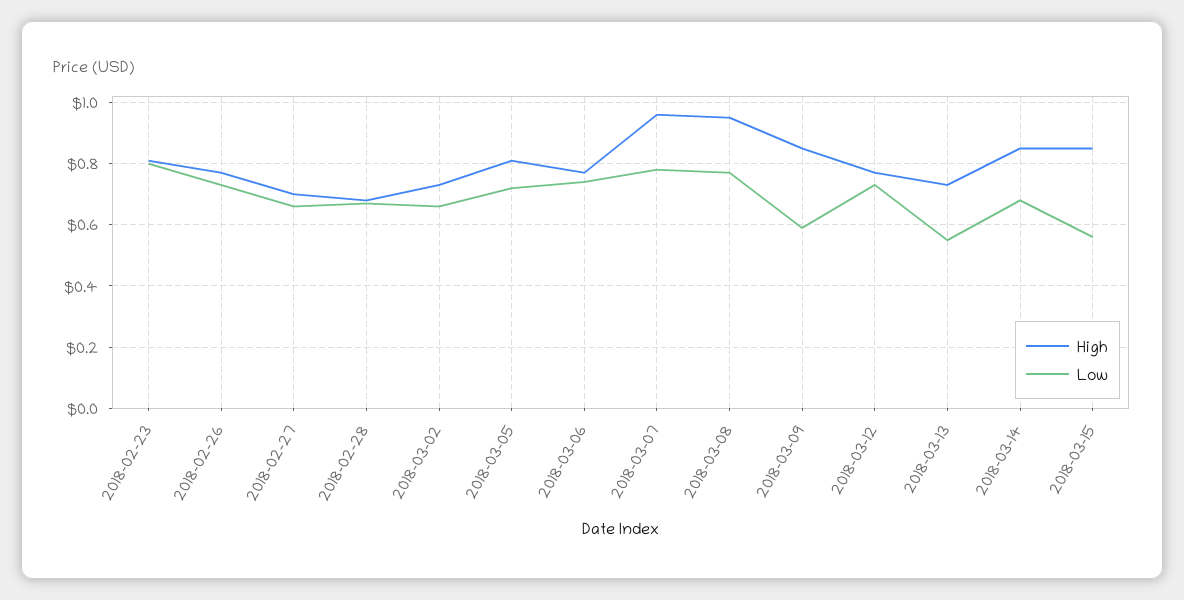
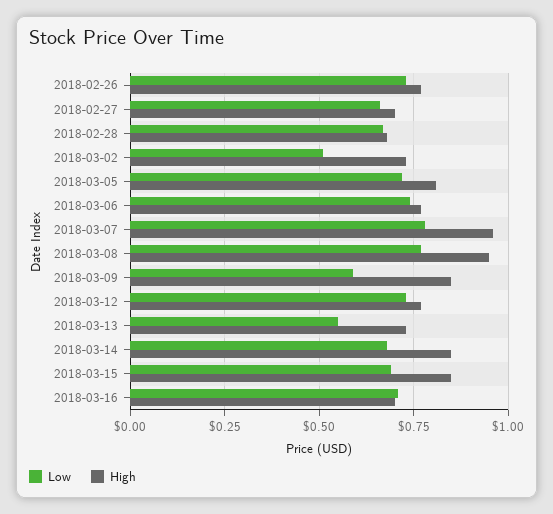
High, 2018-02-23: 0.8 -> none
Low, 2018-02-23: 0.8 -> none
Low, 2018-03-02: 0.65 -> 0.5
Low, 2018-03-15: 0.55 -> 0.7
Low, 2018-03-16: none -> 0.7
High, 2018-03-16: none -> 0.7

